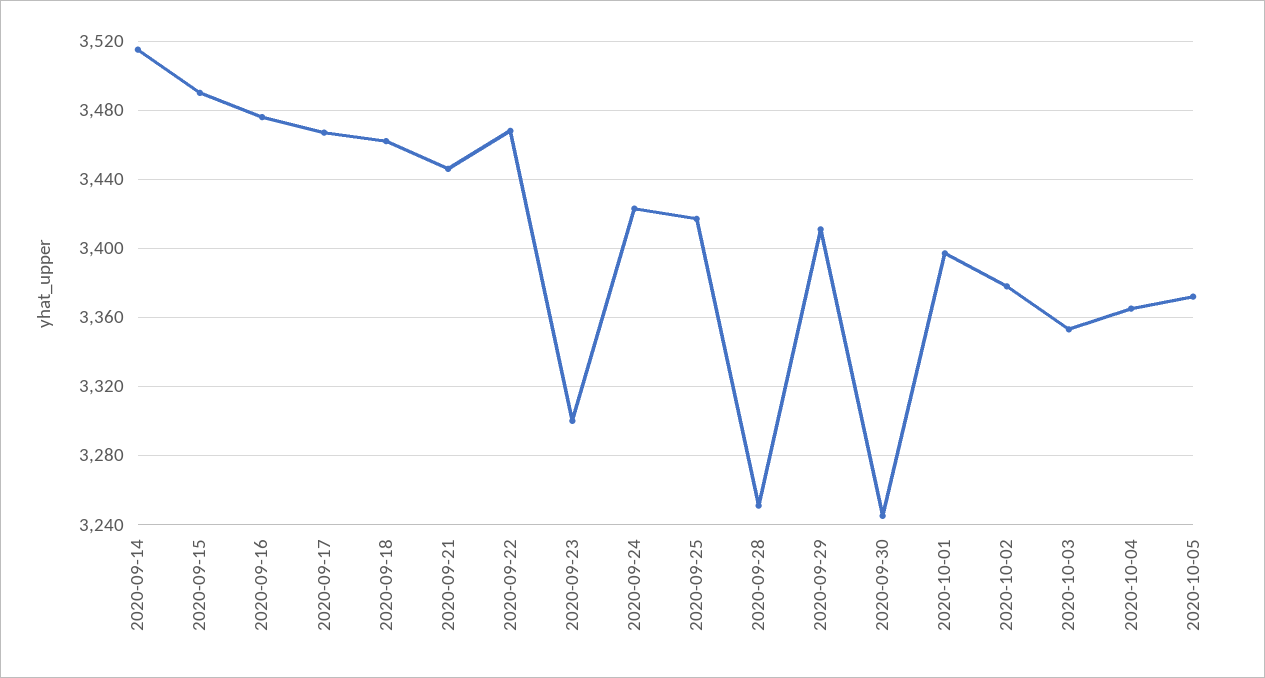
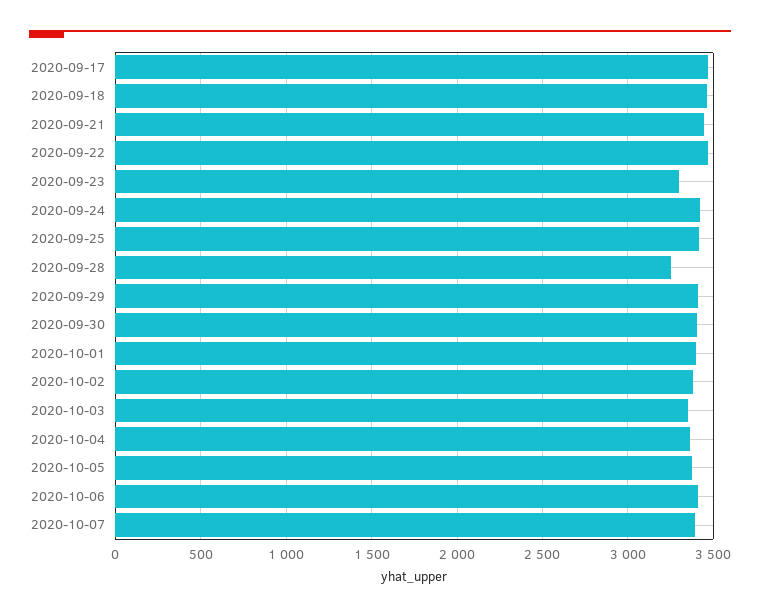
2020-09-14: 3515 -> none
2020-09-15: 3490 -> none
2020-09-16: 3475 -> none
2020-09-30: 3245 -> 3400
2020-10-06: none -> 3400
2020-10-07: none -> 3400

